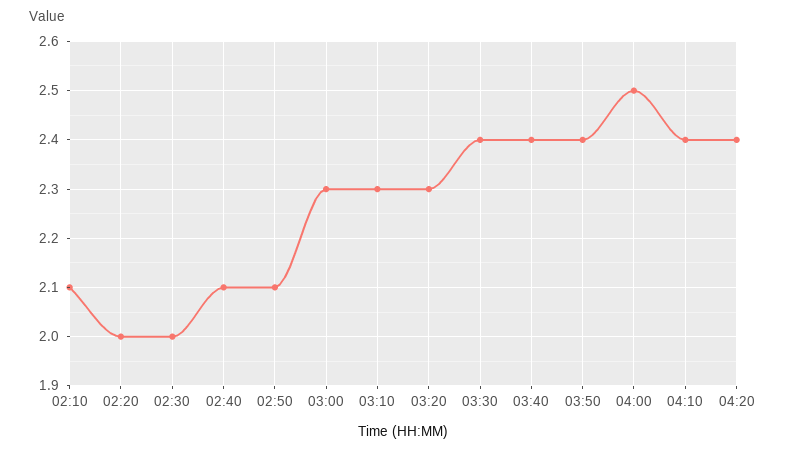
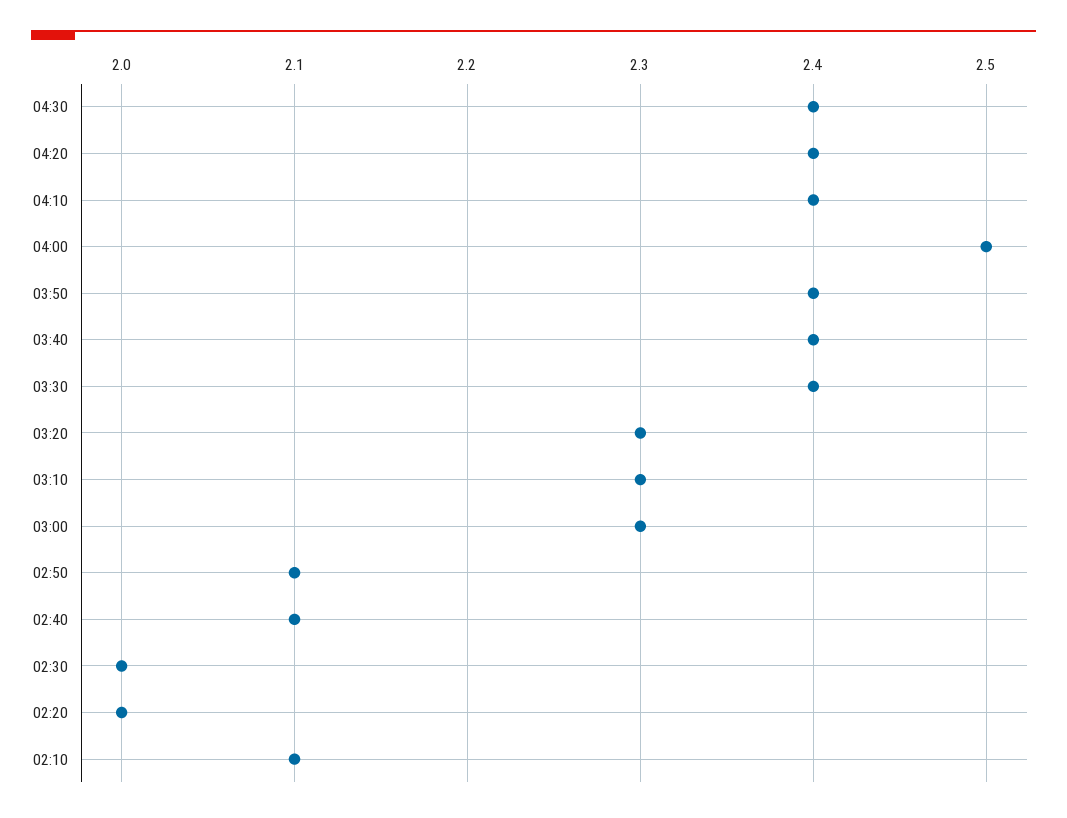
04:30: none -> 2.4

